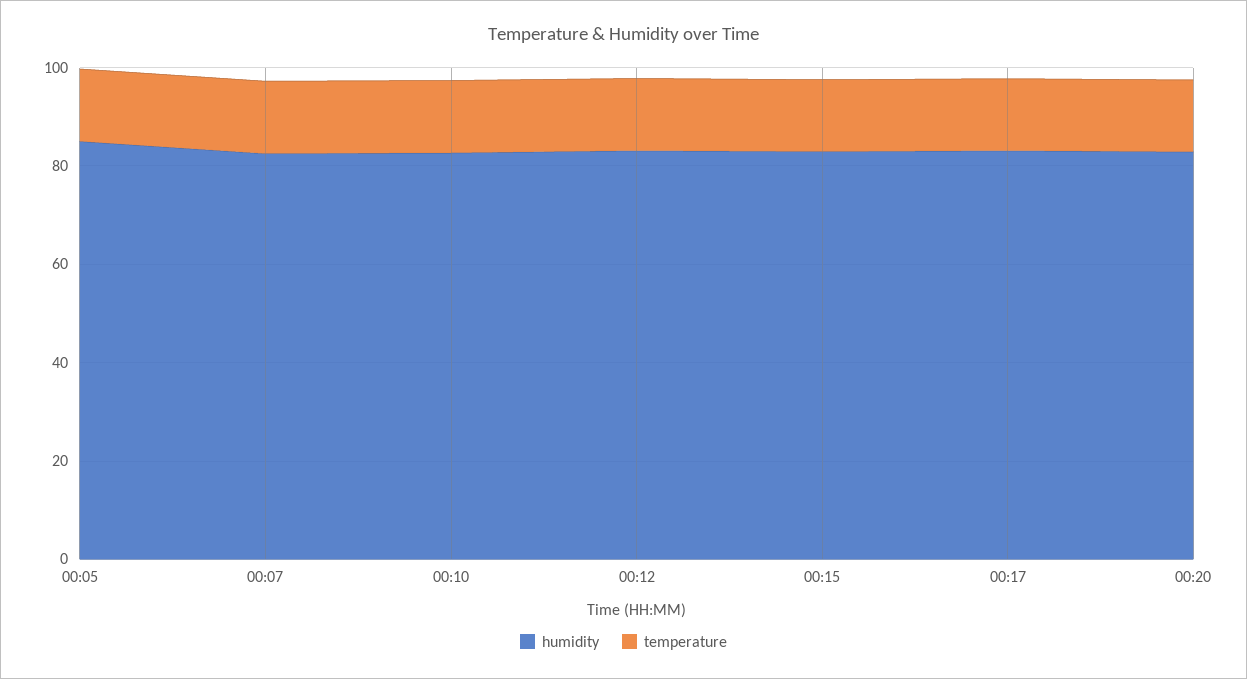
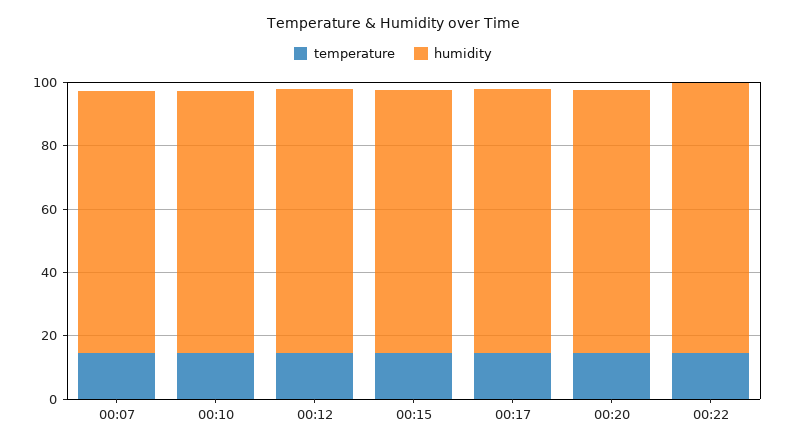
humidity, 00:05: 85 -> none
temperature, 00:05: 15 -> none
temperature, 00:22: none -> 15
humidity, 00:22: none -> 85

